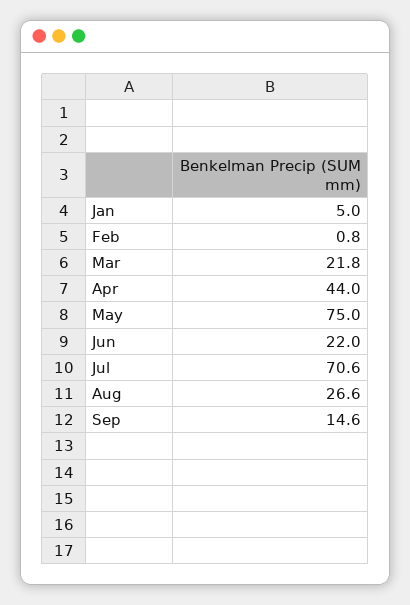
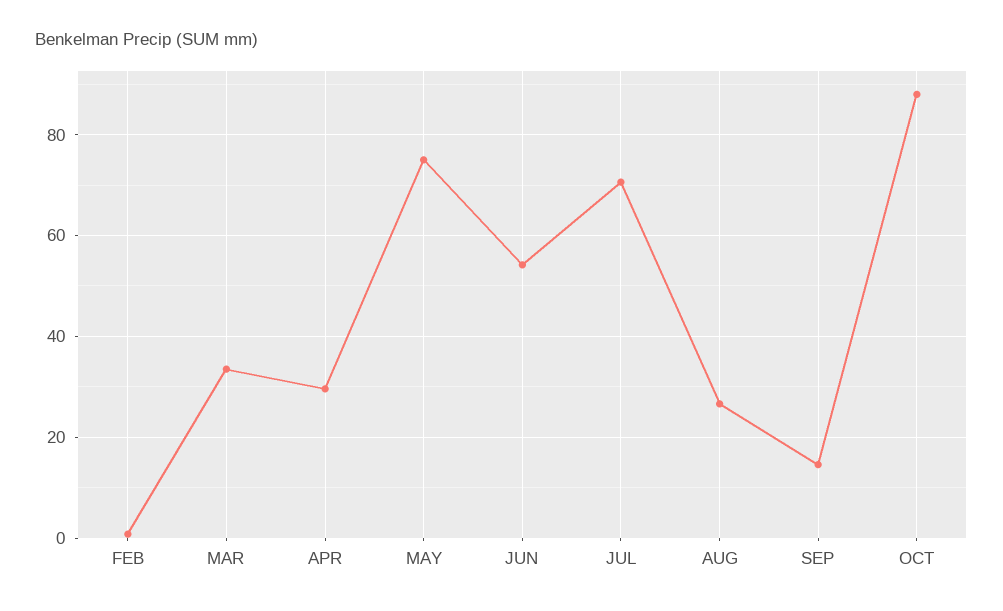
Jan: 5 -> none
Mar: 21.8 -> 34
Apr: 44 -> 30
Jun: 22 -> 54
OCT: none -> 88

